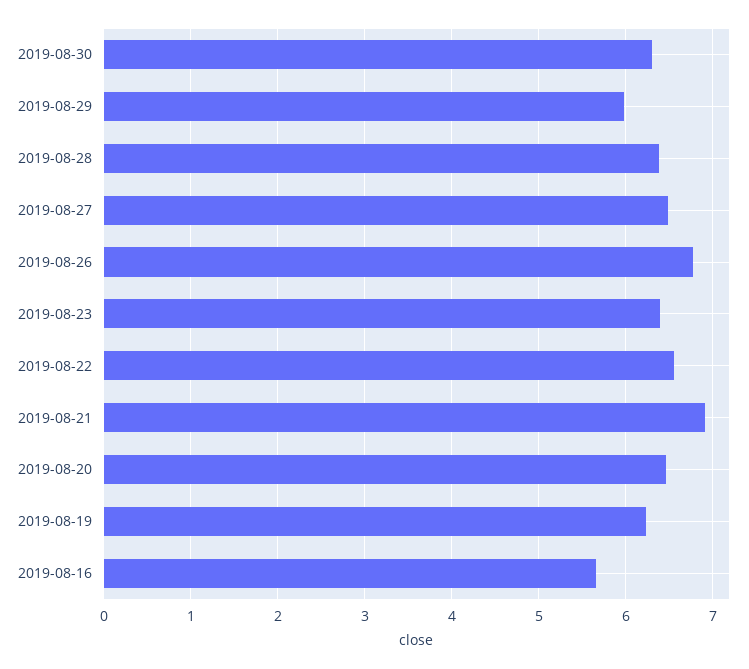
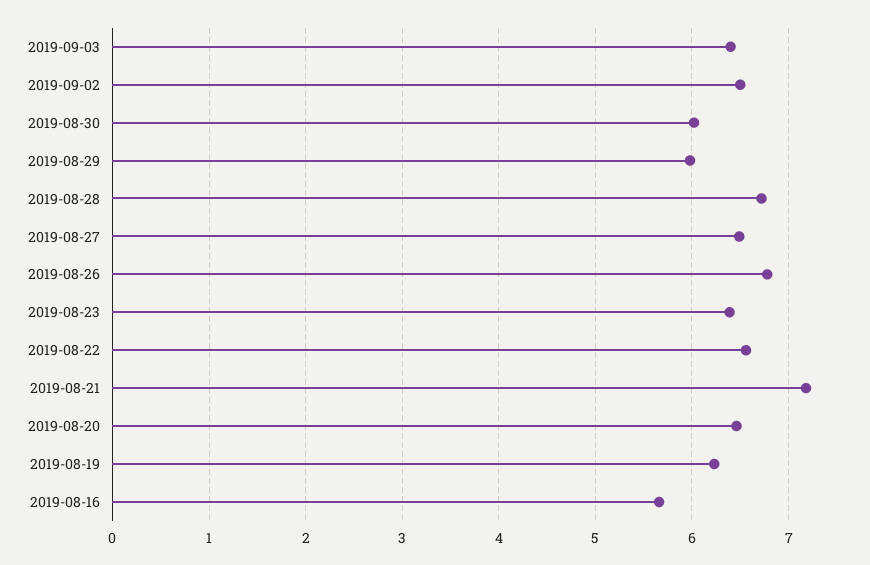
2019-08-30: 6.3 -> 6
2019-08-28: 6.4 -> 6.7
2019-08-21: 6.9 -> 7.2
2019-09-03: none -> 6.4
2019-09-02: none -> 6.5

